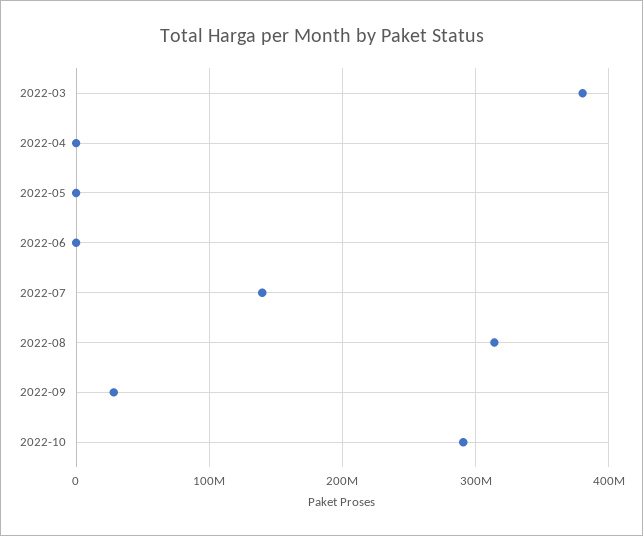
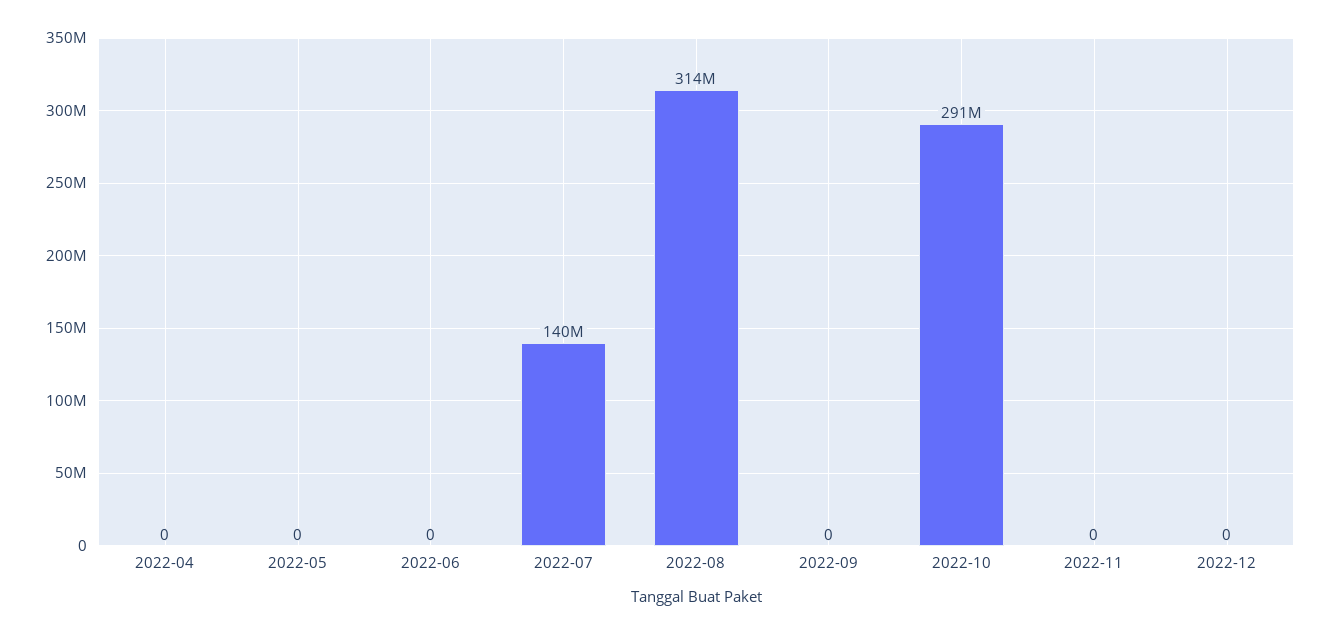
2022-03: 380000000 -> none
2022-09: 30000000 -> 0
2022-11: none -> 0
2022-12: none -> 0

